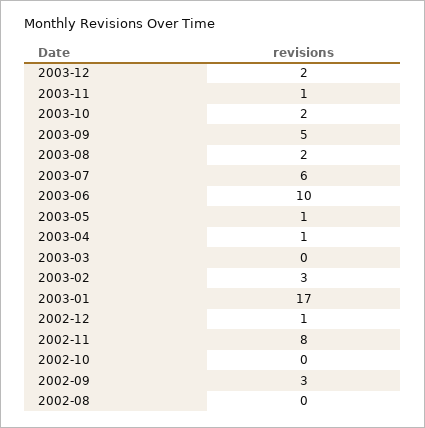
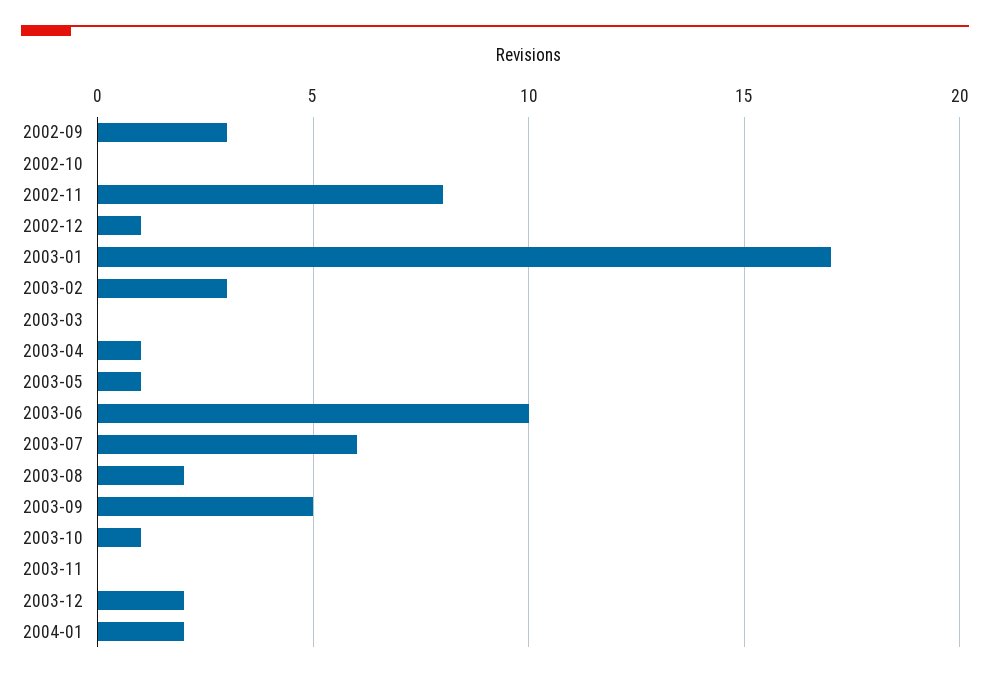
2003-11: 1 -> 0
2003-10: 2 -> 1
2002-08: 0 -> none
2004-01: none -> 2

